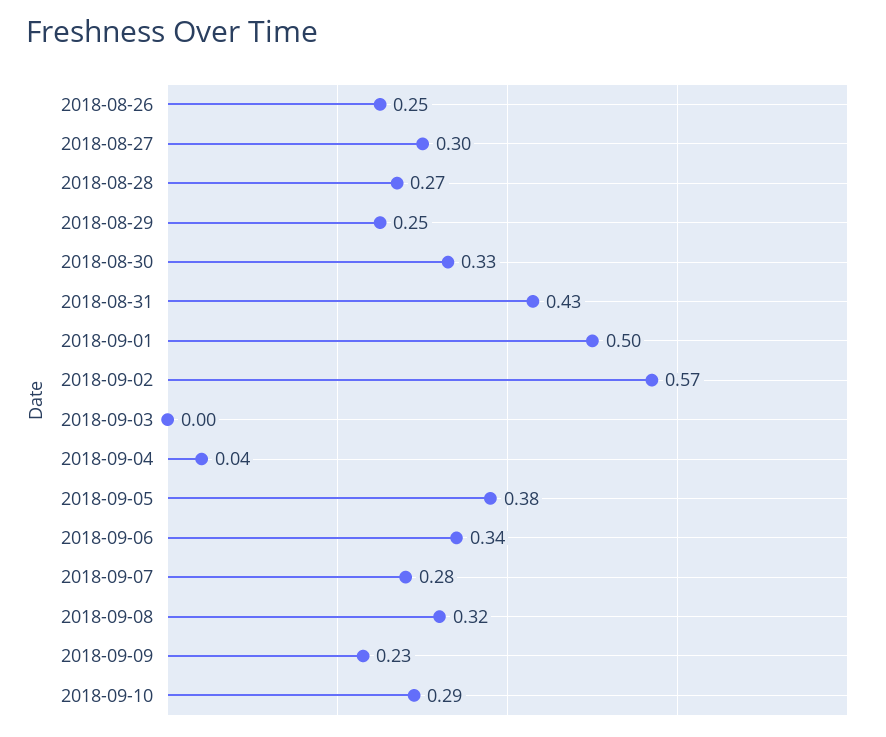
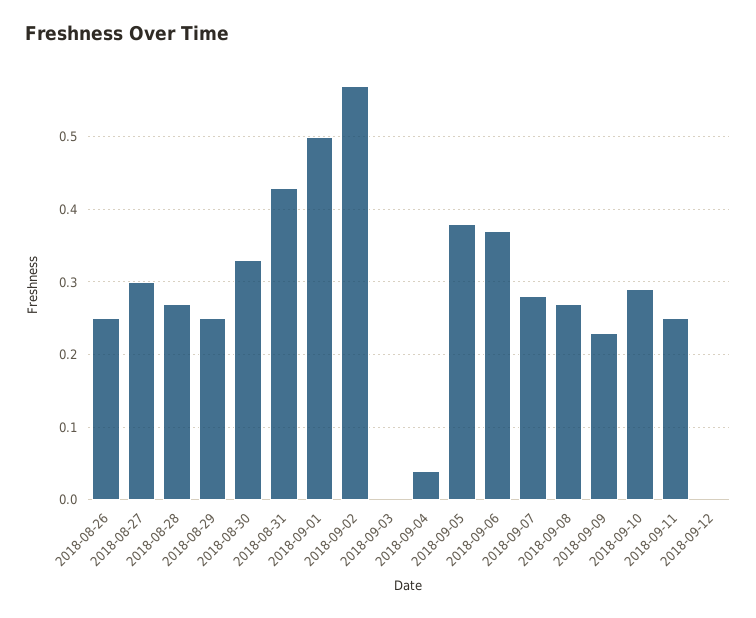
2018-09-06: 0.34 -> 0.37
2018-09-08: 0.32 -> 0.27
2018-09-11: none -> 0.25
2018-09-12: none -> 0

